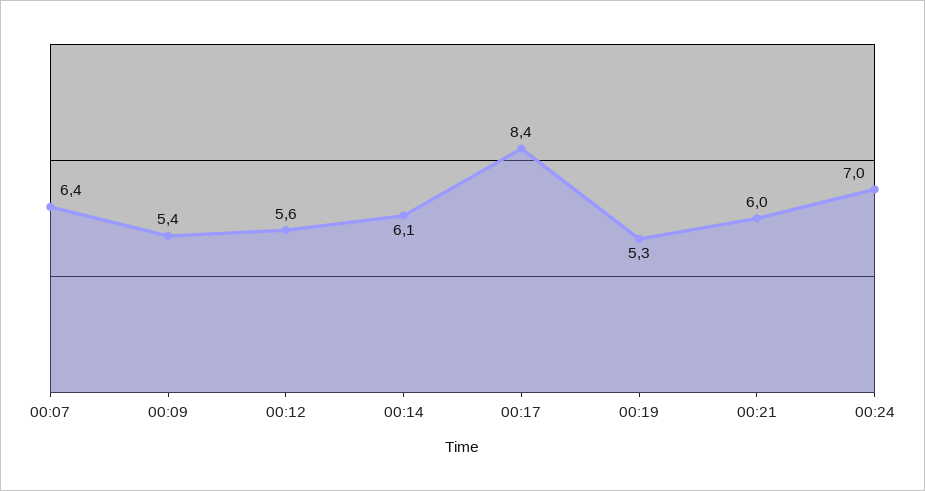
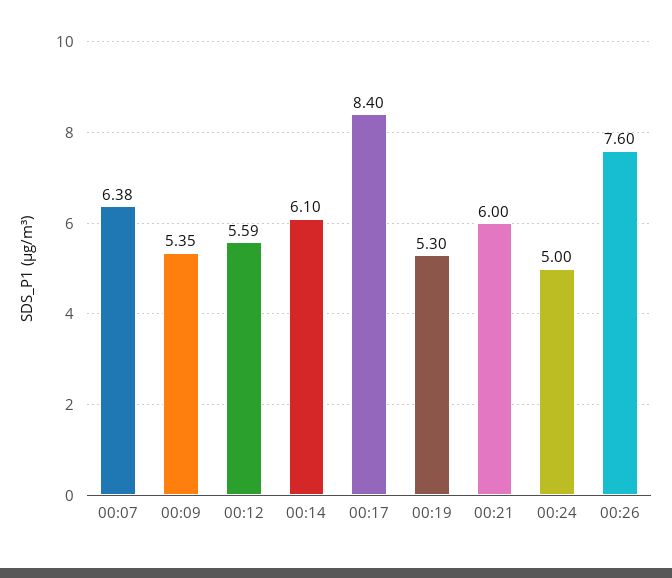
00:24: 7 -> 5
00:26: none -> 7.6

